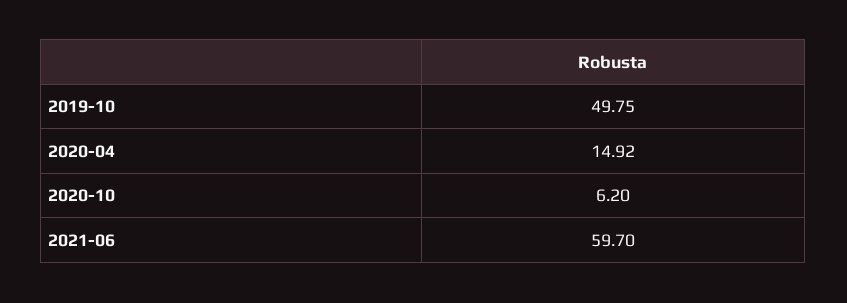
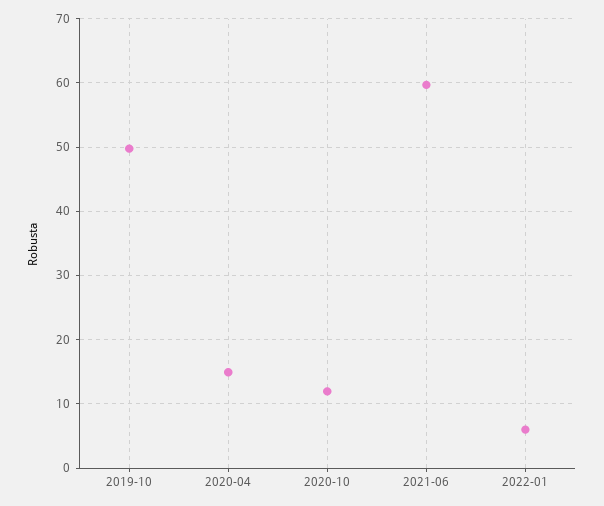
2020-10: 6.2 -> 12
2022-01: none -> 6

